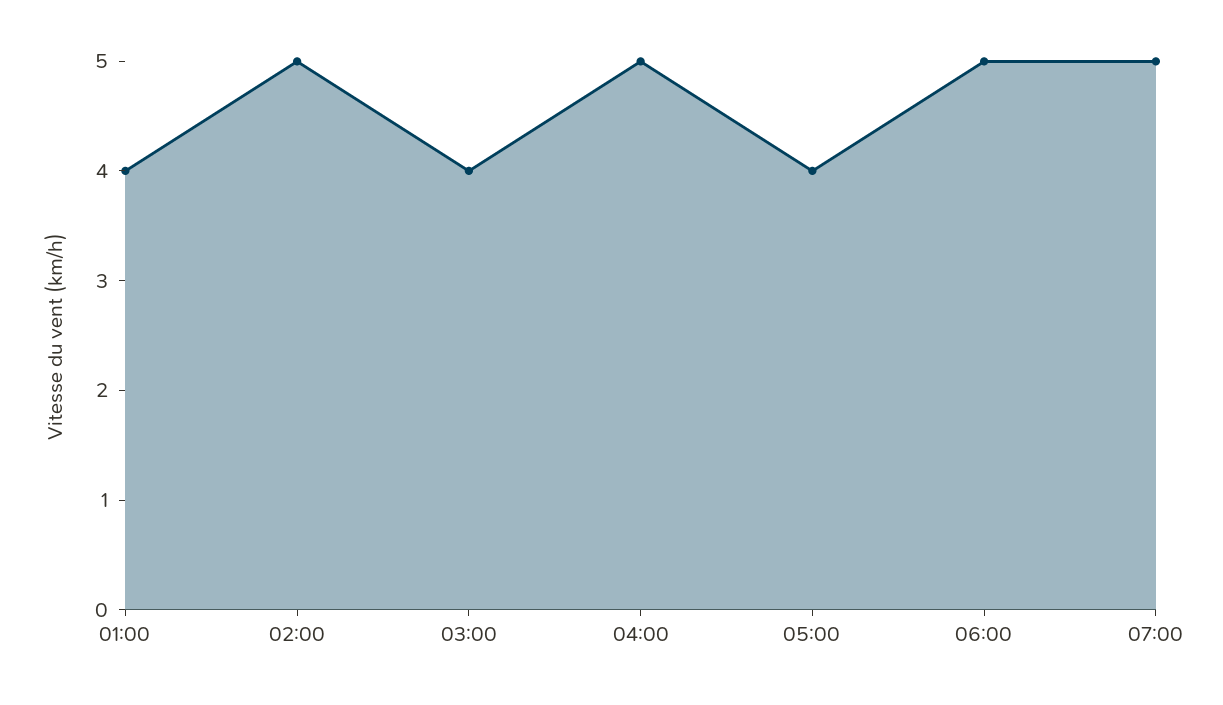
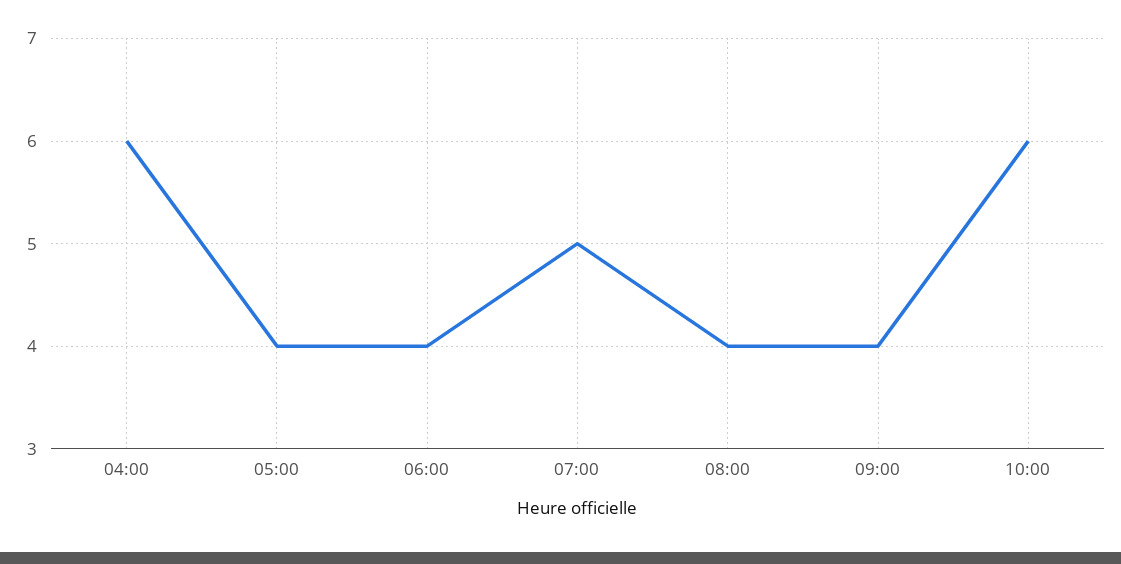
01:00: 4 -> none
02:00: 5 -> none
03:00: 4 -> none
04:00: 5 -> 6
06:00: 5 -> 4
08:00: none -> 4
09:00: none -> 4
10:00: none -> 6

